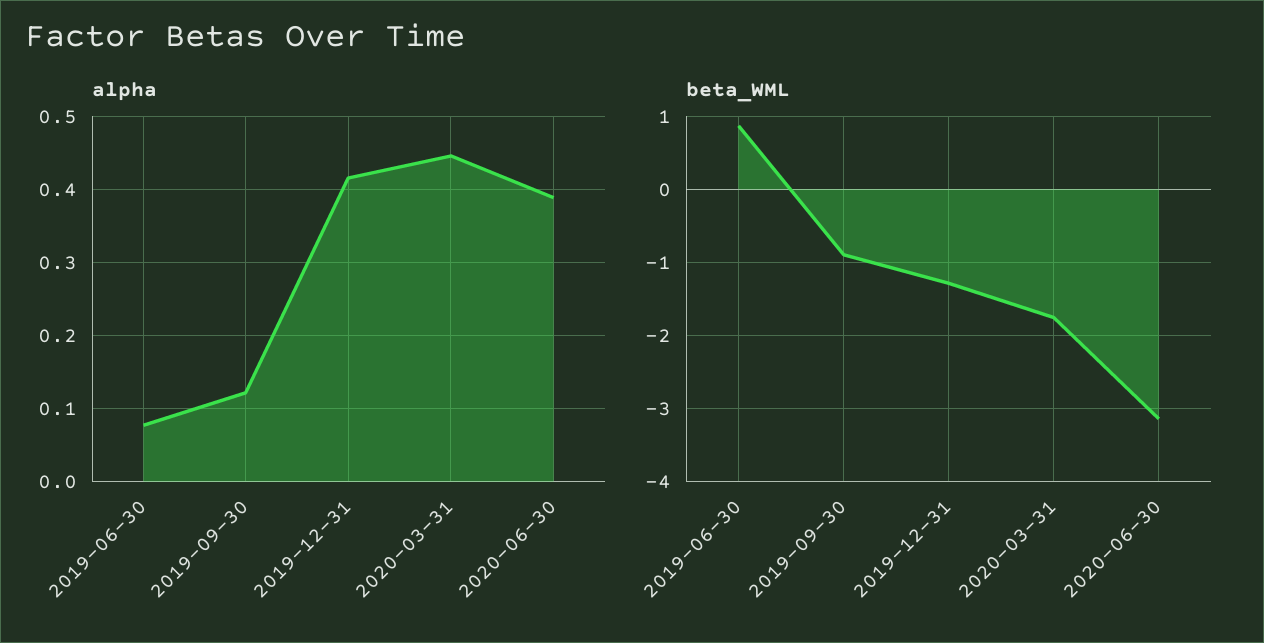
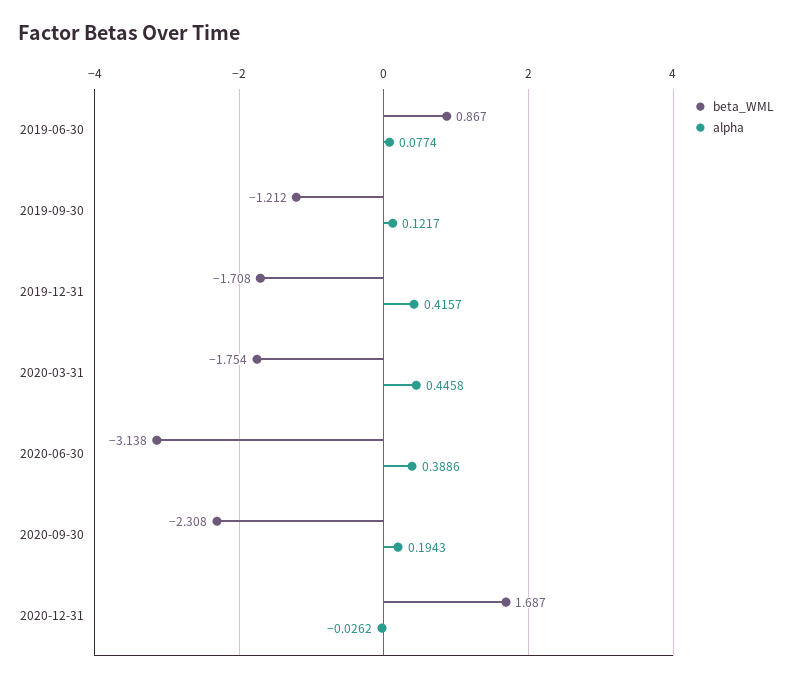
beta_WML, 2019-09-30: -0.9 -> -1.212
beta_WML, 2019-12-31: -1.3 -> -1.708
beta_WML, 2020-09-30: none -> -2.308
alpha, 2020-09-30: none -> 0.1943
beta_WML, 2020-12-31: none -> 1.687
alpha, 2020-12-31: none -> -0.0262

